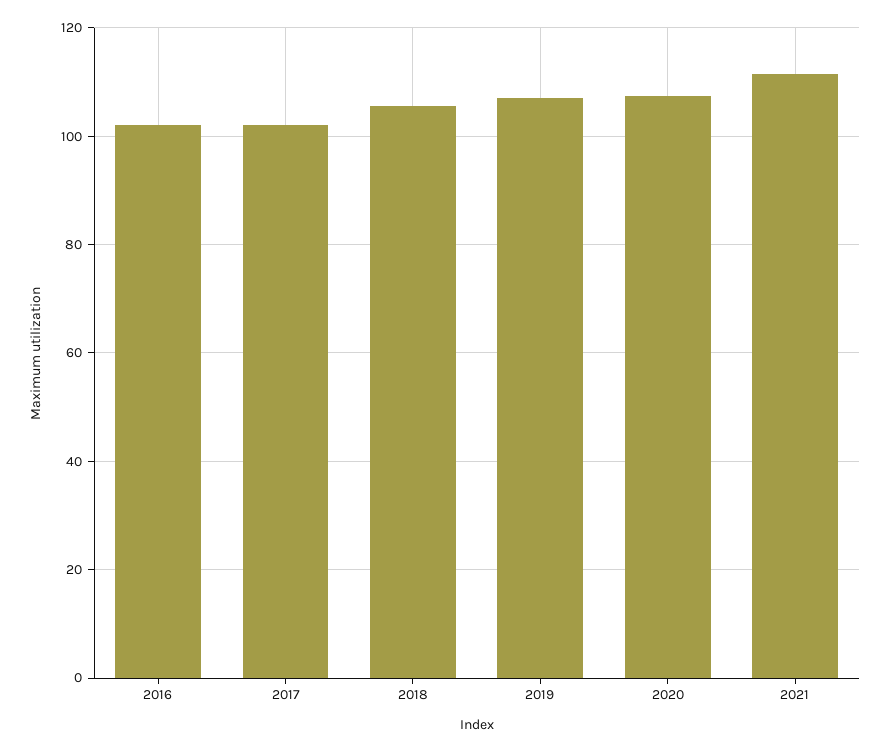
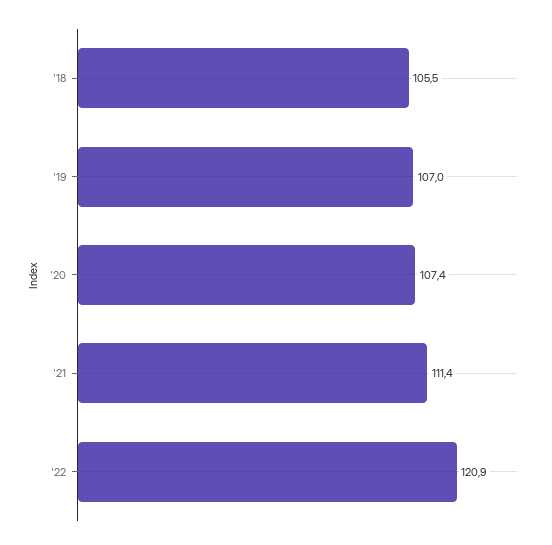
2016: 102 -> none
2017: 102 -> none
'22: none -> 120.9

